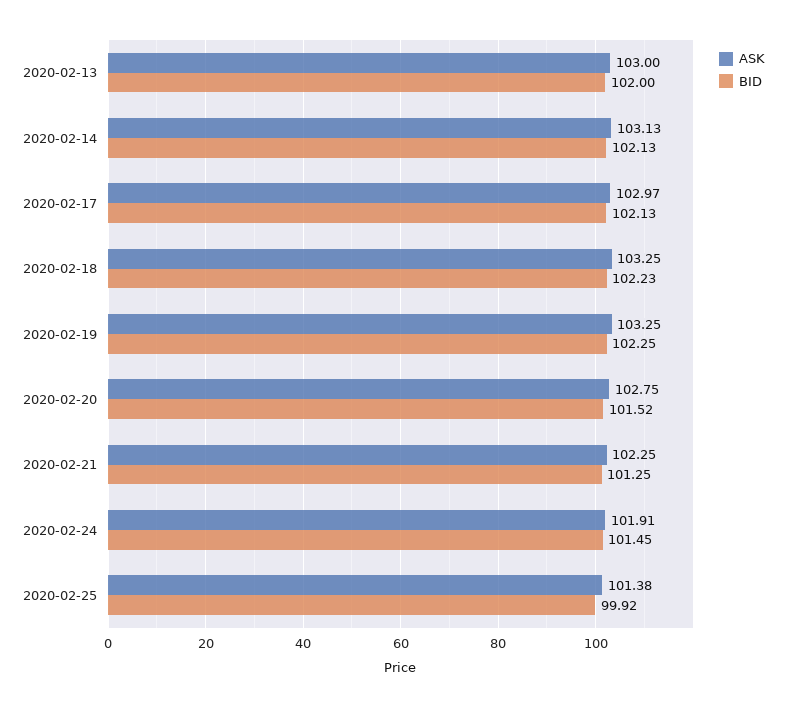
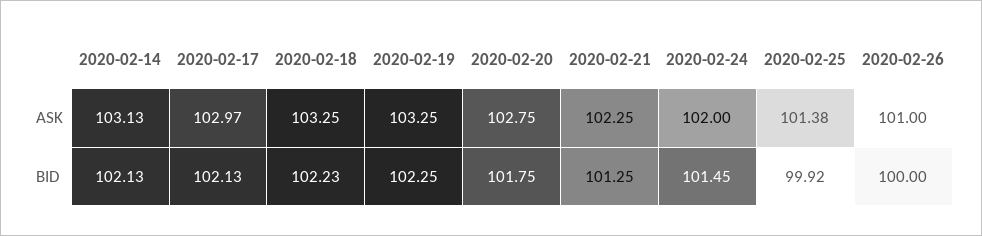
ASK, 2020-02-13: 103 -> none
BID, 2020-02-13: 102 -> none
BID, 2020-02-20: 101.52 -> 101.75
ASK, 2020-02-24: 101.91 -> 102
ASK, 2020-02-26: none -> 101
BID, 2020-02-26: none -> 100

